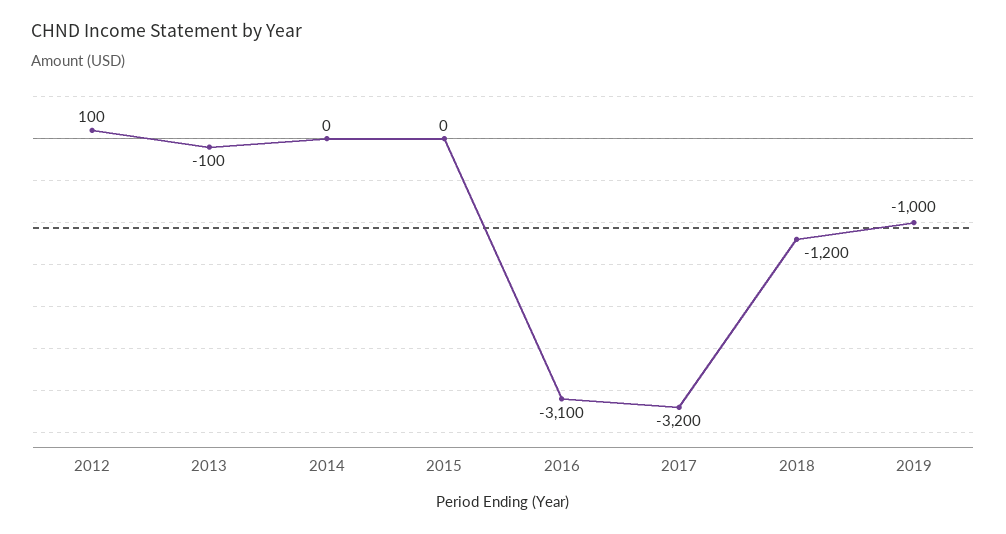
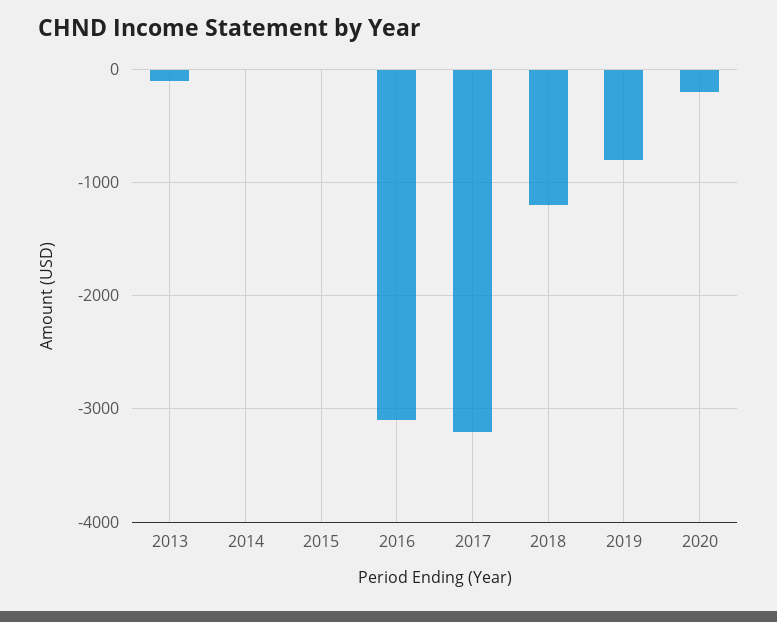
2012: 100 -> none
2019: -1000 -> -800
2020: none -> -200

